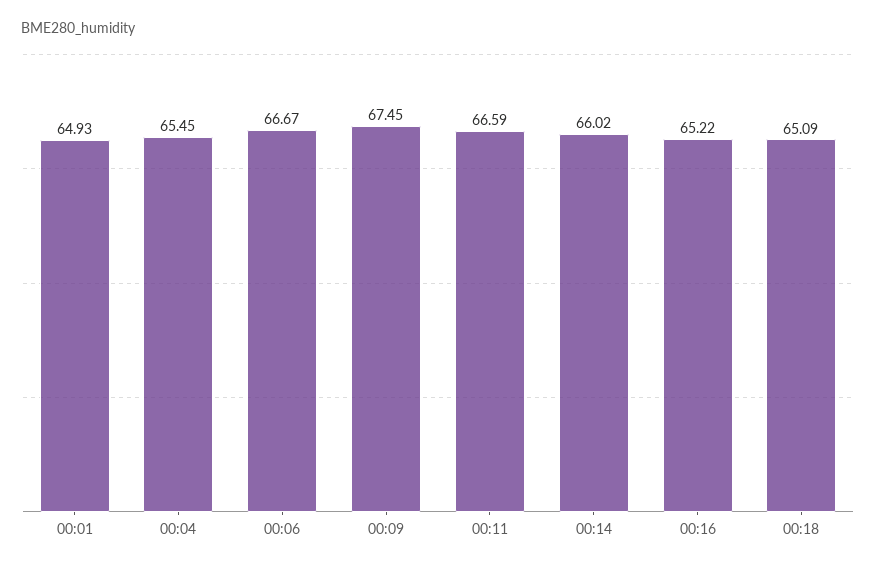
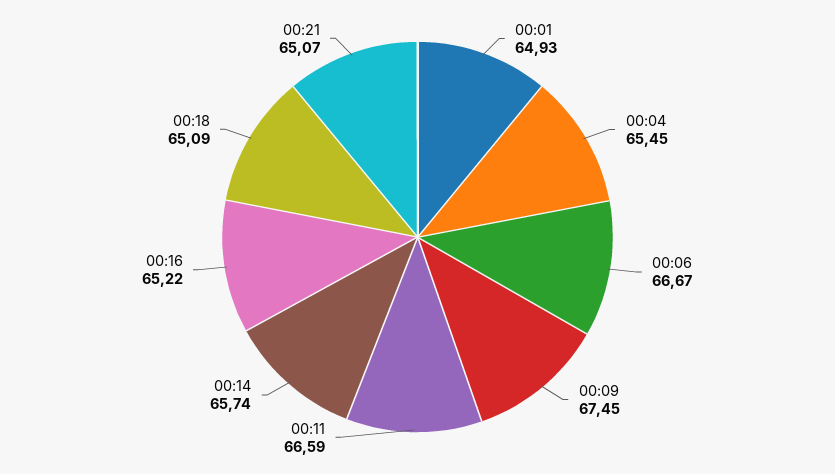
00:14: 66.02 -> 65.74
00:21: none -> 65.07

